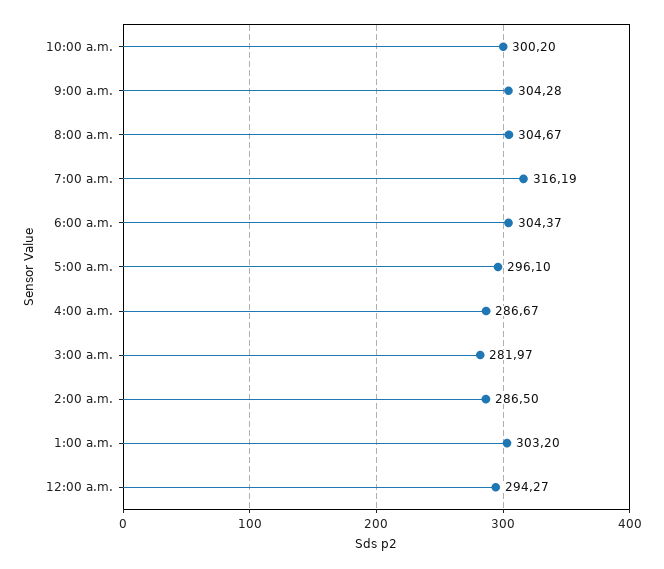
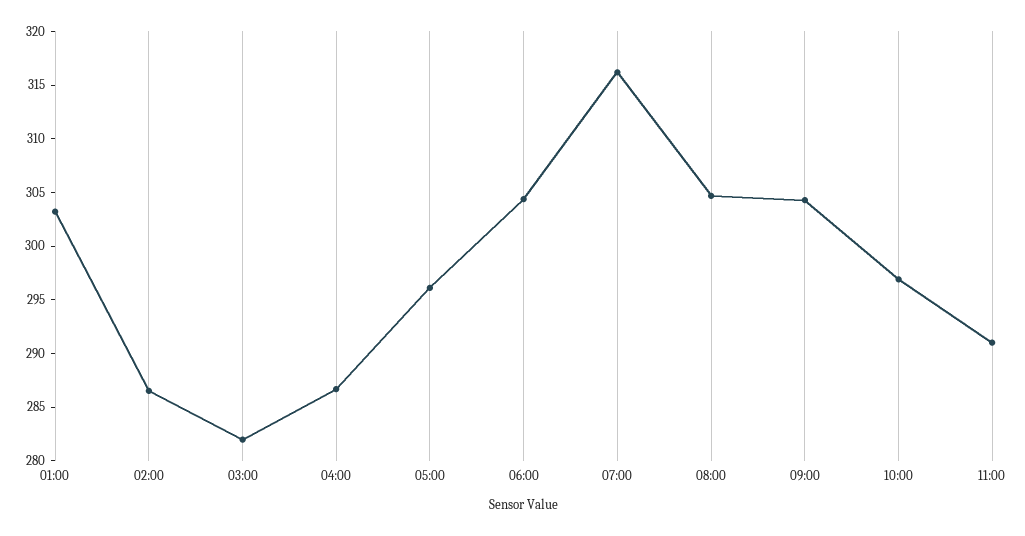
10:00 a.m.: 300.2 -> 297
12:00 a.m.: 294.27 -> none
11:00: none -> 291

